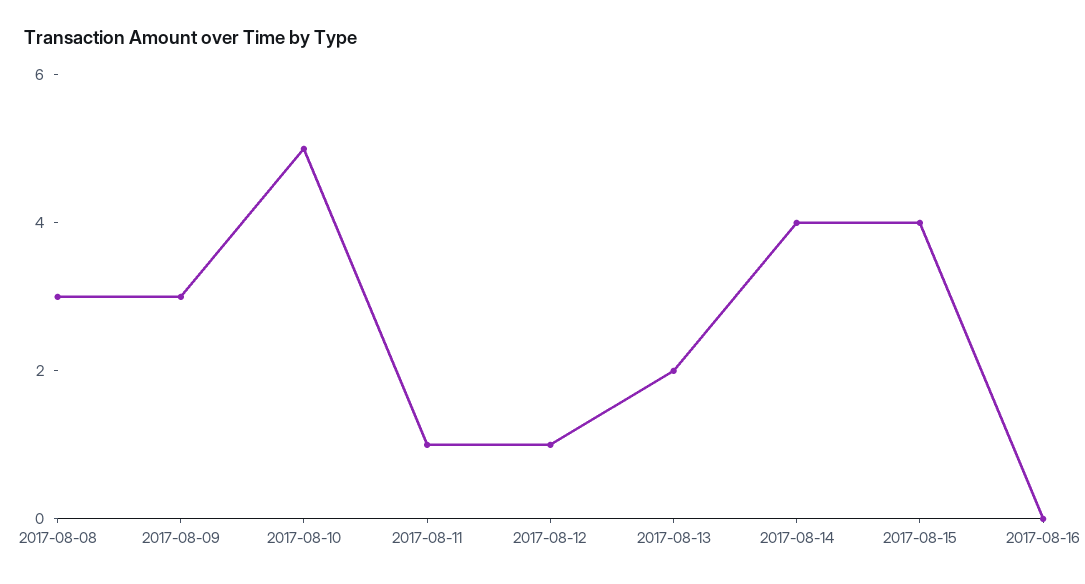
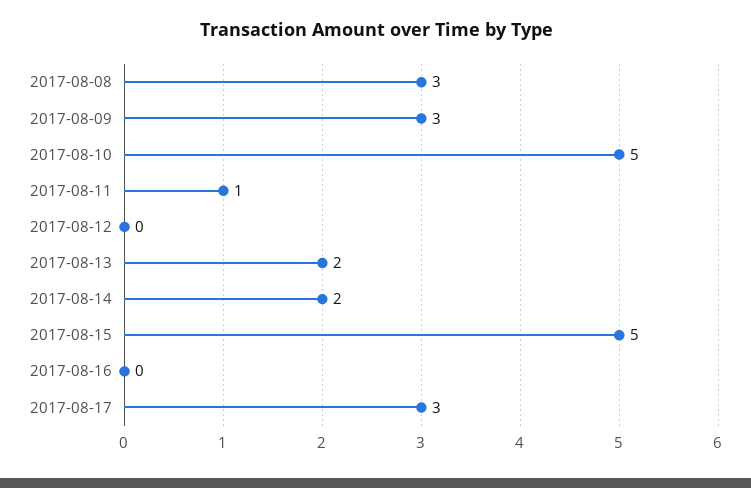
2017-08-12: 1 -> 0
2017-08-14: 4 -> 2
2017-08-15: 4 -> 5
2017-08-17: none -> 3

